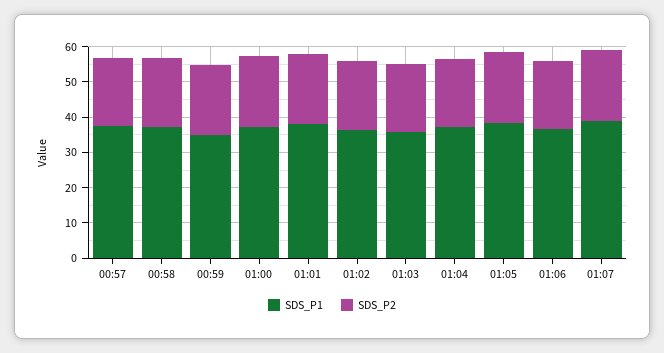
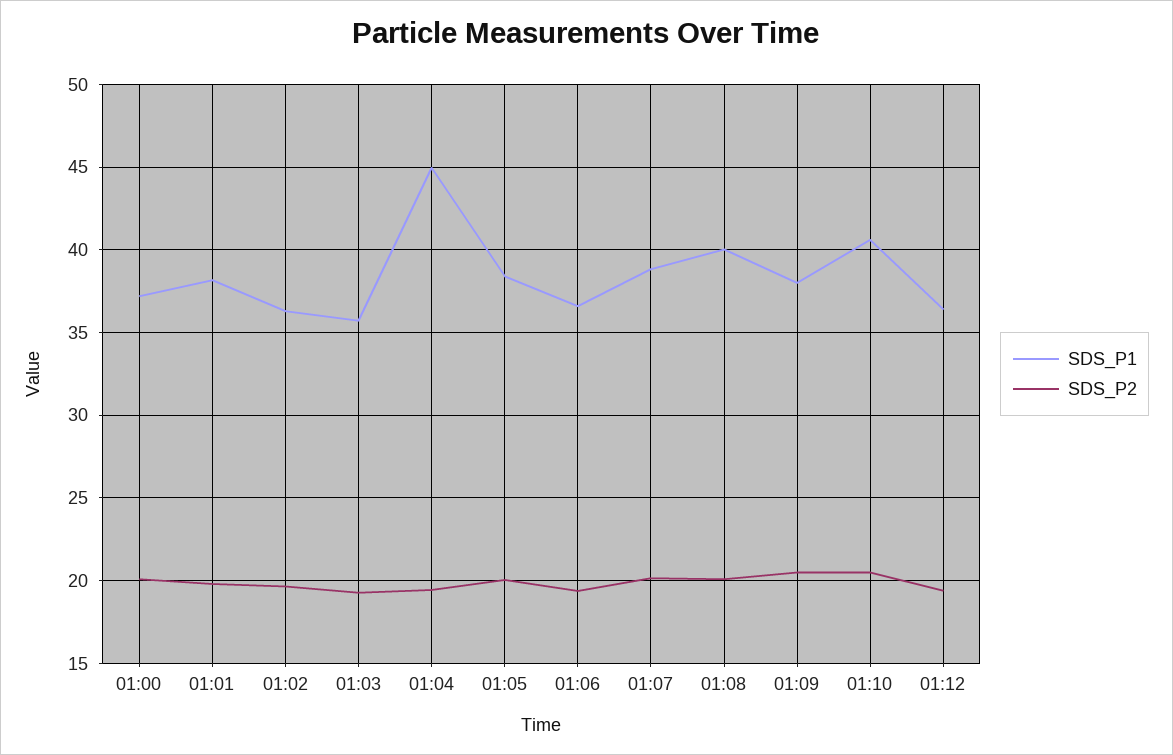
SDS_P1, 00:57: 37.5 -> none
SDS_P2, 00:57: 20 -> none
SDS_P1, 00:58: 37.5 -> none
SDS_P2, 00:58: 20 -> none
SDS_P1, 00:59: 35 -> none
SDS_P2, 00:59: 20 -> none
SDS_P1, 01:04: 37.5 -> 45
SDS_P1, 01:08: none -> 40
SDS_P2, 01:08: none -> 20
SDS_P1, 01:09: none -> 38
SDS_P2, 01:09: none -> 20.5
SDS_P1, 01:10: none -> 40.5
SDS_P2, 01:10: none -> 20.5
SDS_P1, 01:12: none -> 36.5
SDS_P2, 01:12: none -> 19.5

